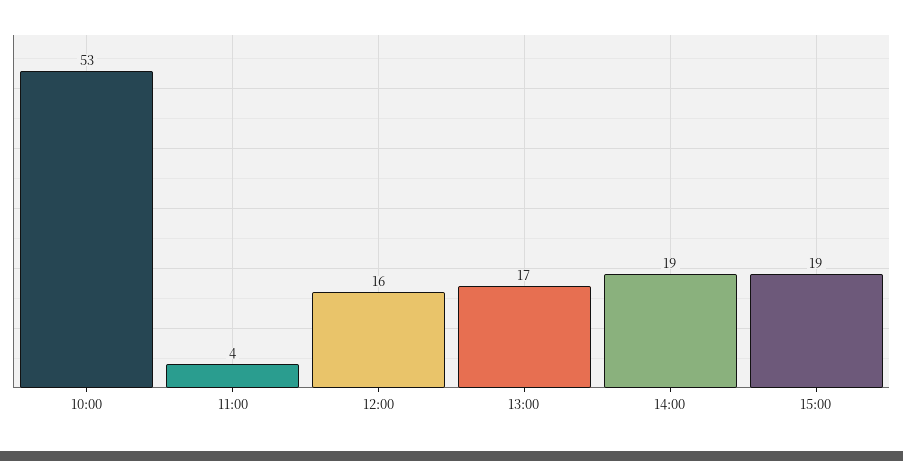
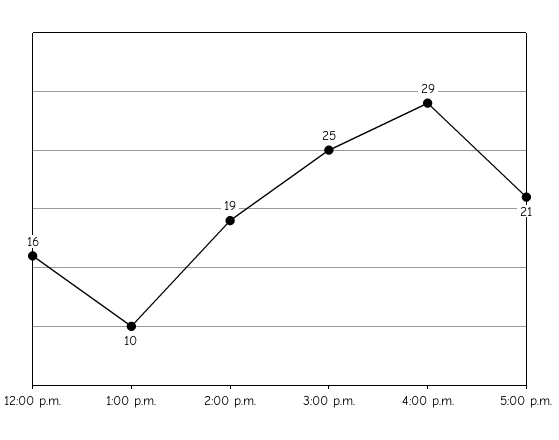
10:00: 53 -> none
11:00: 4 -> none
13:00: 17 -> 10
15:00: 19 -> 25
4:00 p.m.: none -> 29
5:00 p.m.: none -> 21

